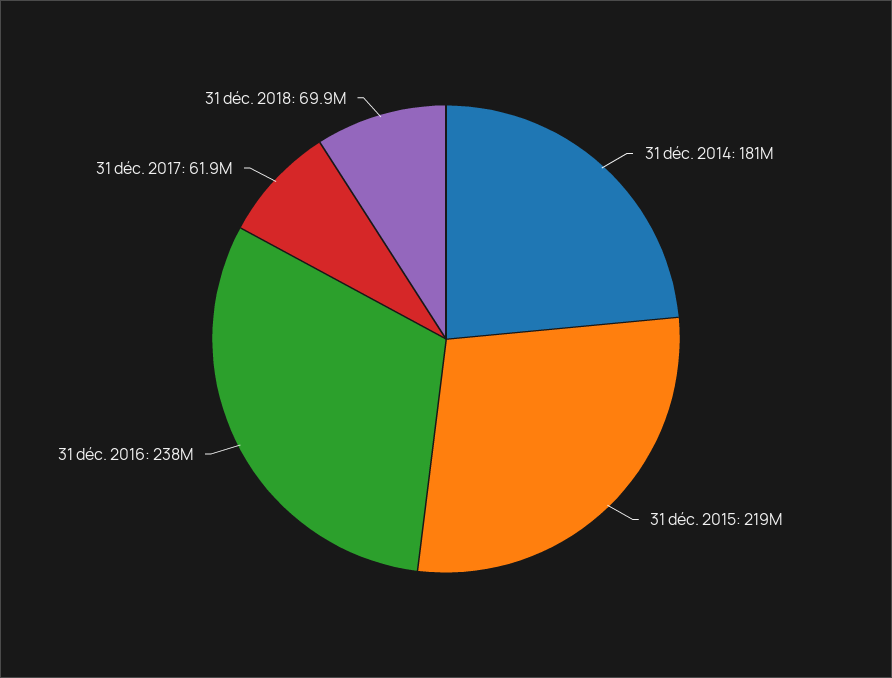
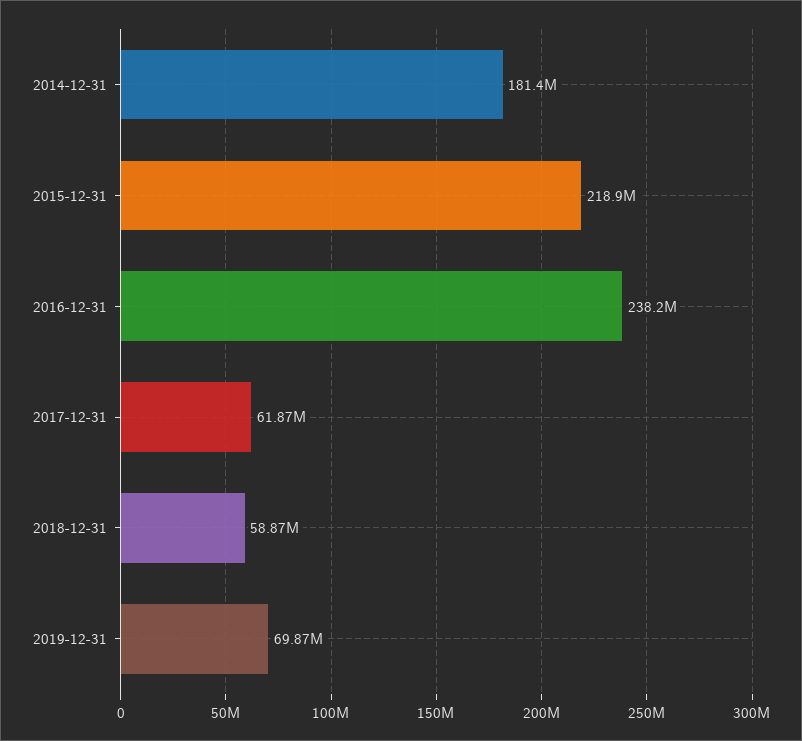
31 déc. 2018: 69900000 -> 58870000
2019-12-31: none -> 69870000

